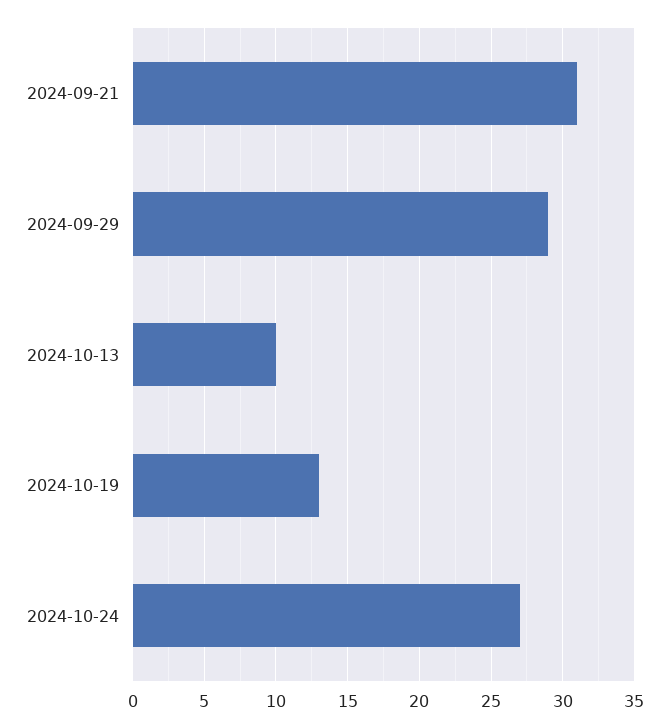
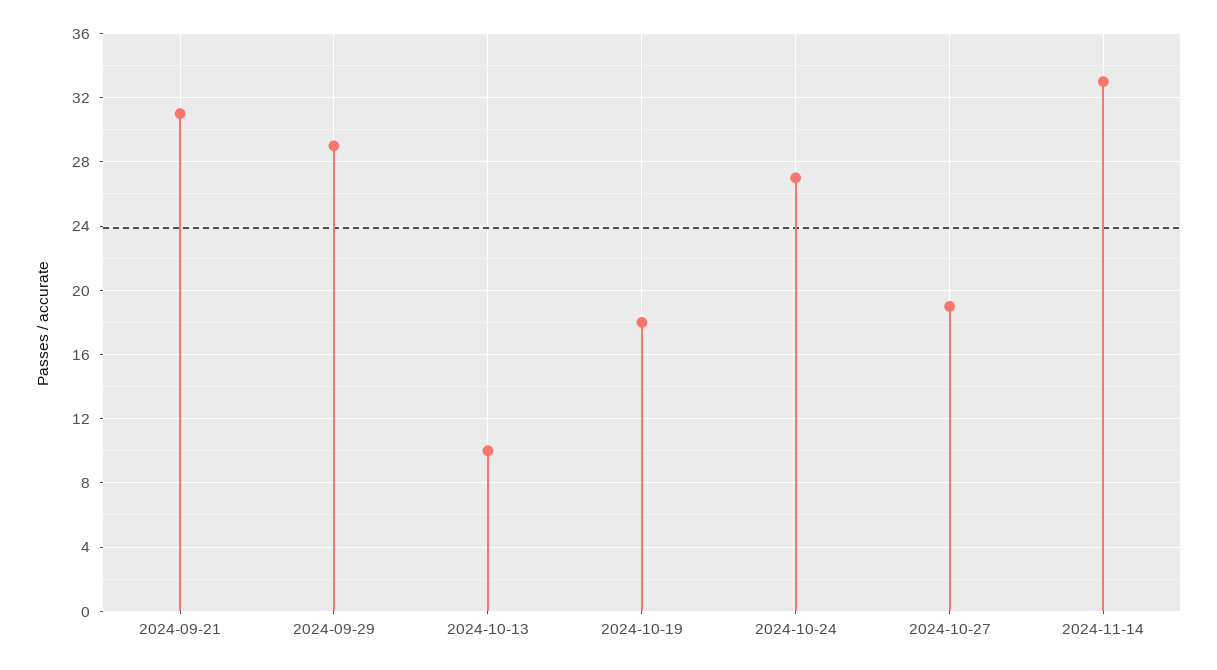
2024-10-19: 13 -> 18
2024-10-27: none -> 19
2024-11-14: none -> 33

